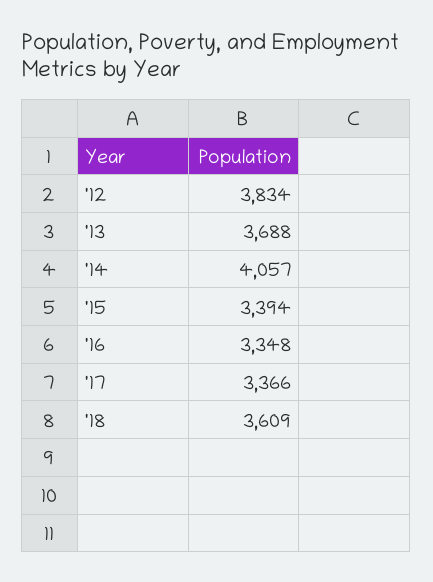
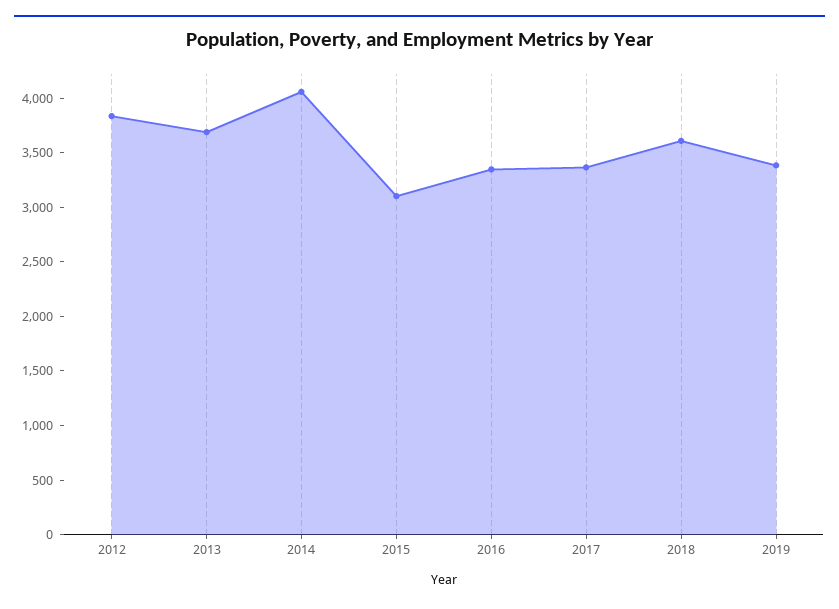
'15: 3394 -> 3100
2019: none -> 3400

